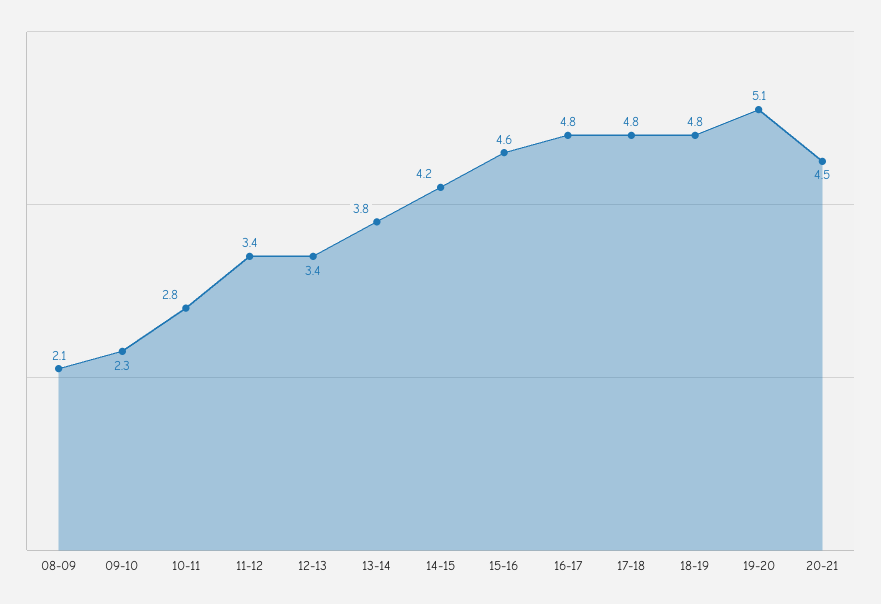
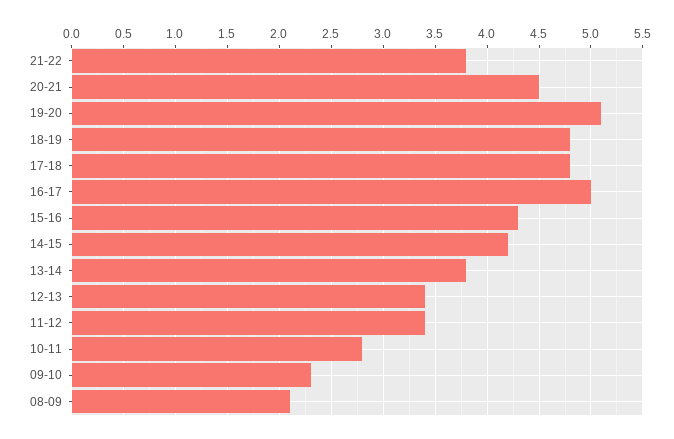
15-16: 4.6 -> 4.3
16-17: 4.8 -> 5
21-22: none -> 3.8

